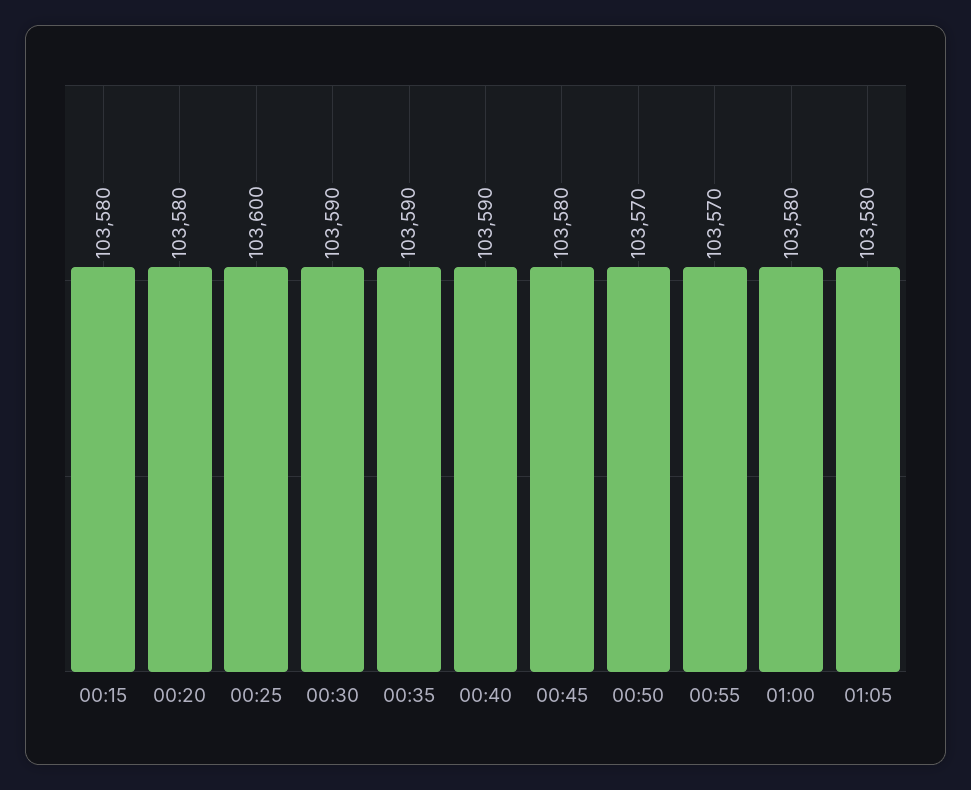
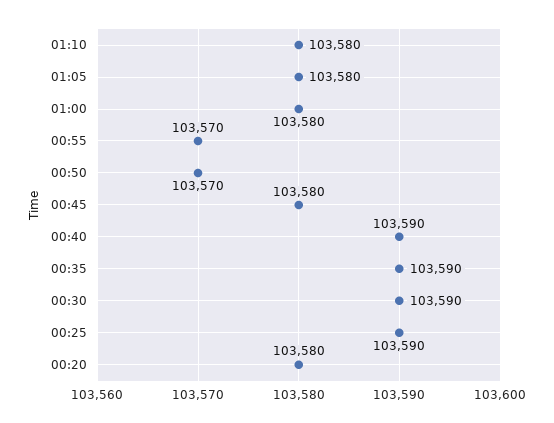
00:15: 103580 -> none
00:25: 103600 -> 103590
01:10: none -> 103580

